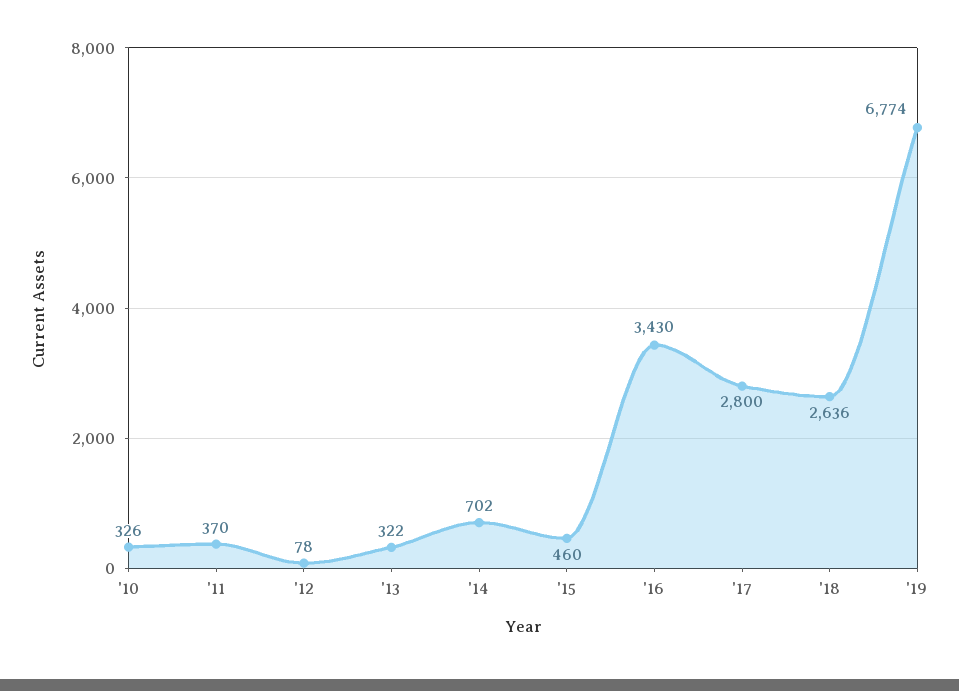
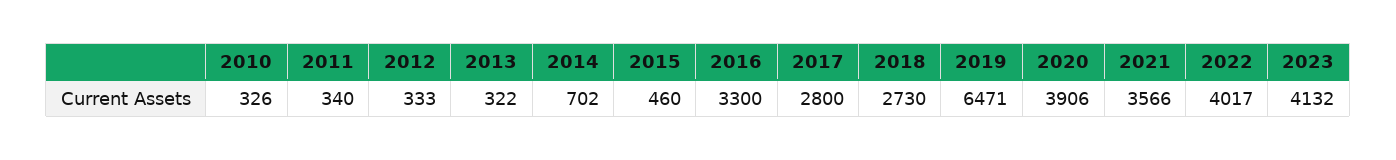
'11: 370 -> 340
'12: 78 -> 333
'16: 3430 -> 3300
'18: 2636 -> 2730
'19: 6774 -> 6471
2020: none -> 3906
2021: none -> 3566
2022: none -> 4017
2023: none -> 4132

